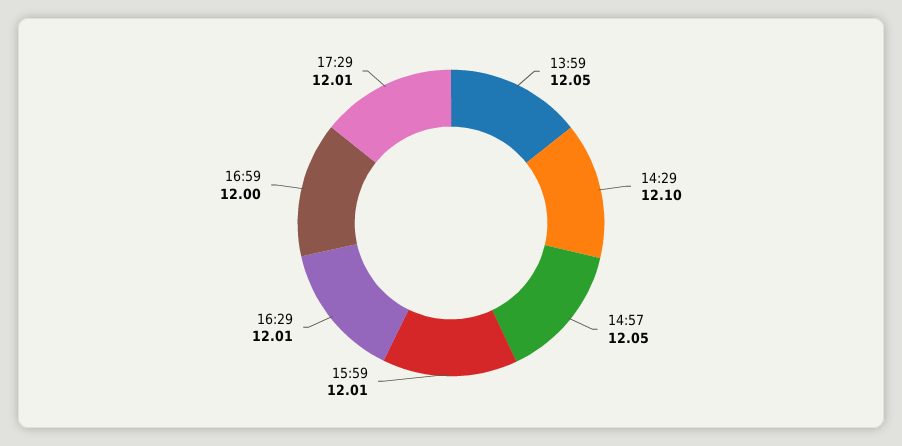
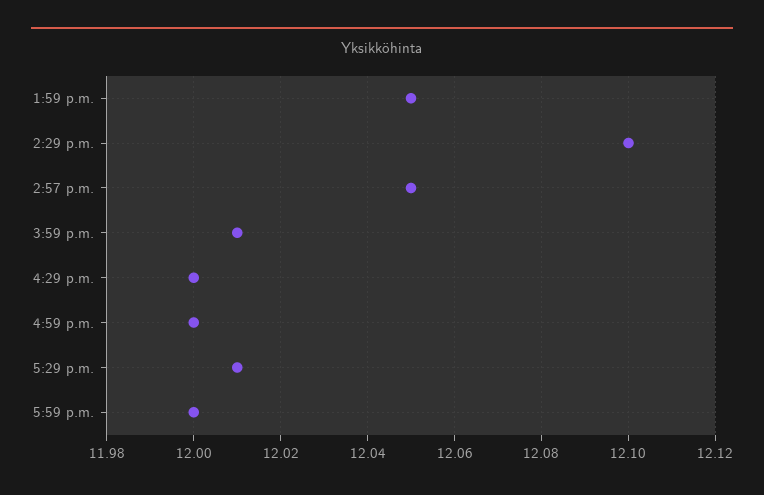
16:29: 12.01 -> 12
5:59 p.m.: none -> 12

